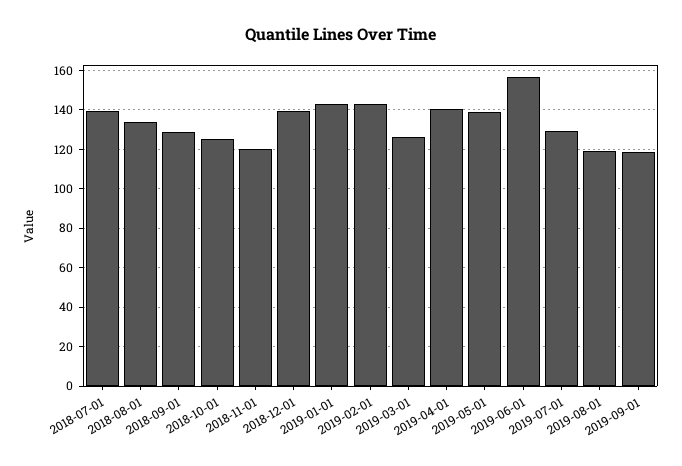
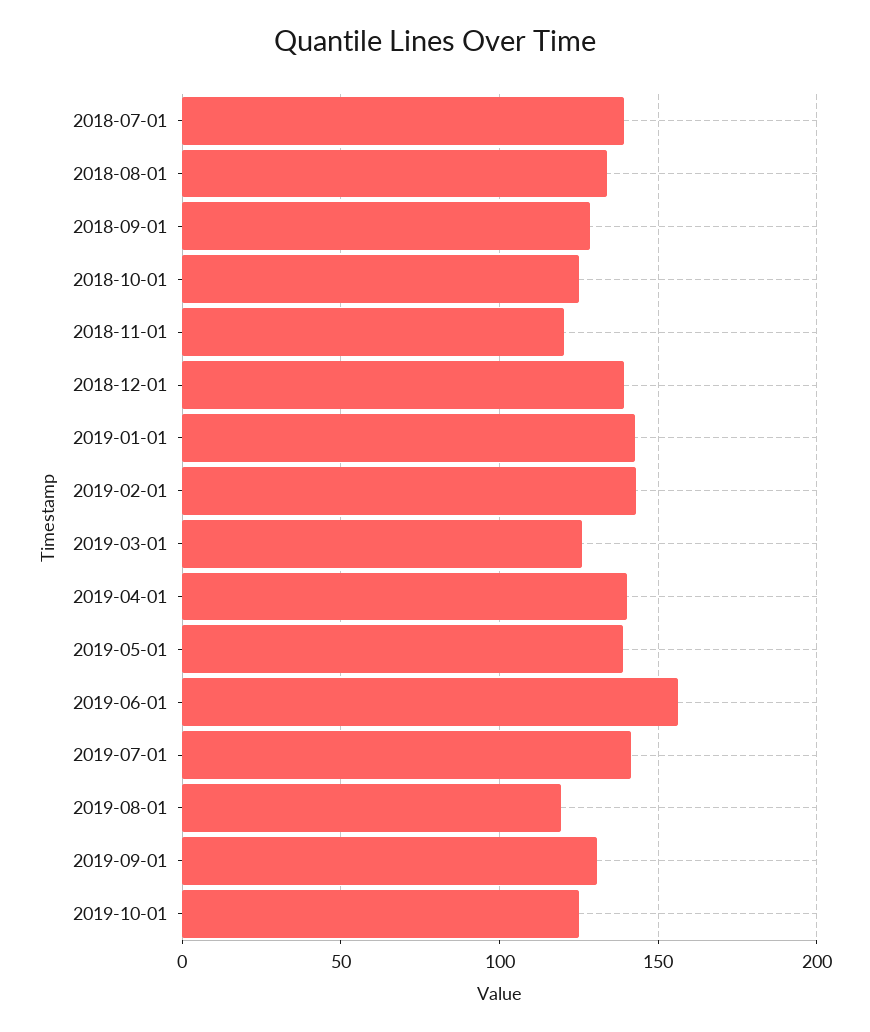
2019-07-01: 130 -> 140
2019-09-01: 120 -> 130
2019-10-01: none -> 125

